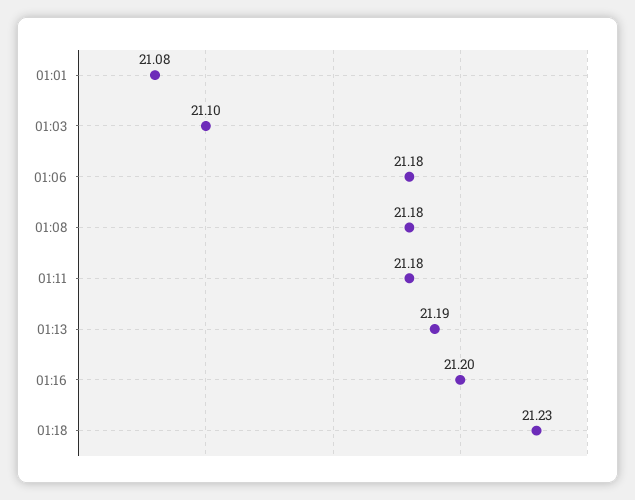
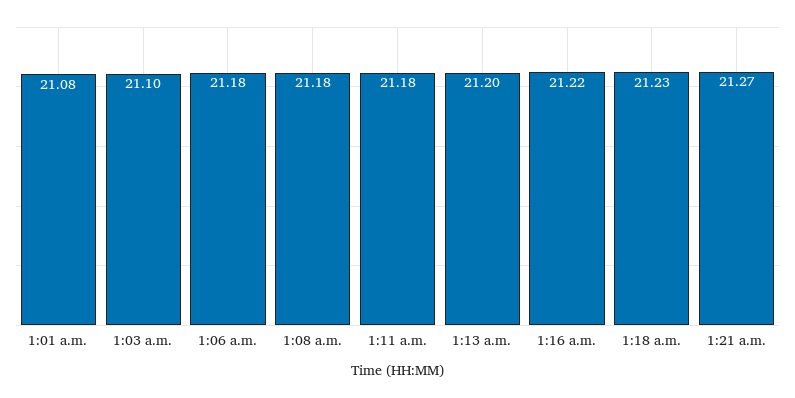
01:13: 21.19 -> 21.2
01:16: 21.2 -> 21.22
1:21 a.m.: none -> 21.27

